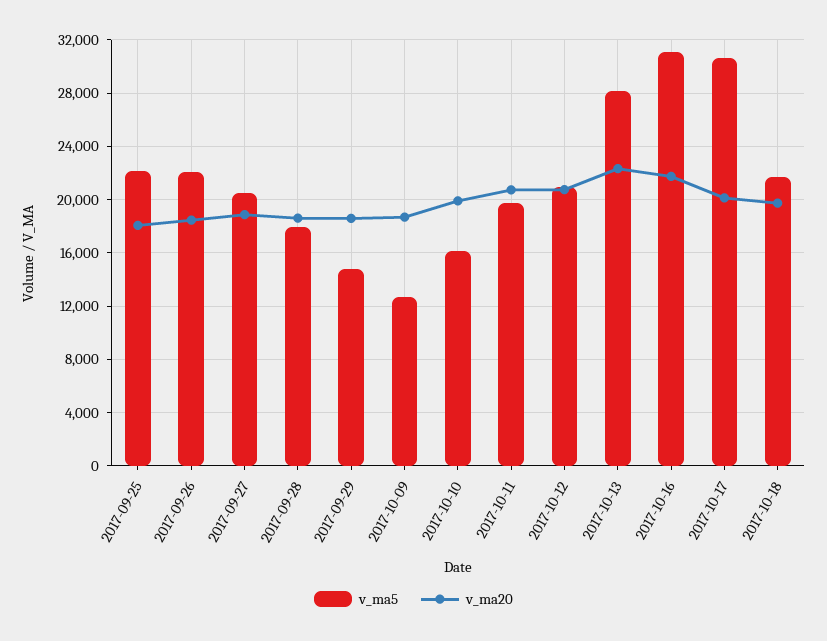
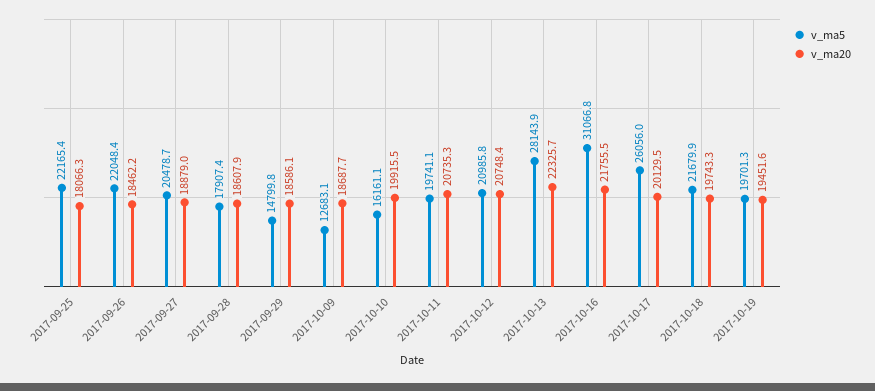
v_ma5, 2017-10-17: 30500 -> 26056
v_ma5, 2017-10-19: none -> 19701.3
v_ma20, 2017-10-19: none -> 19451.6

